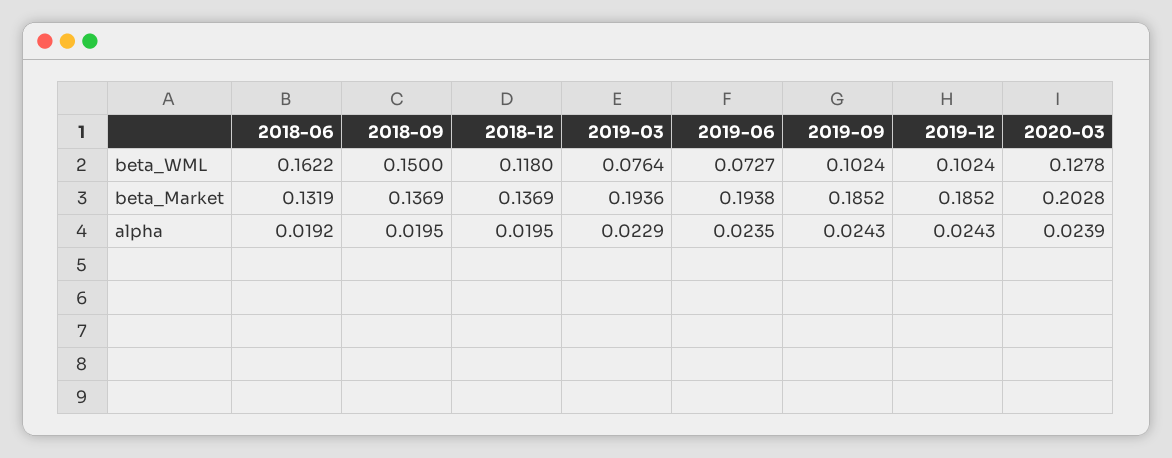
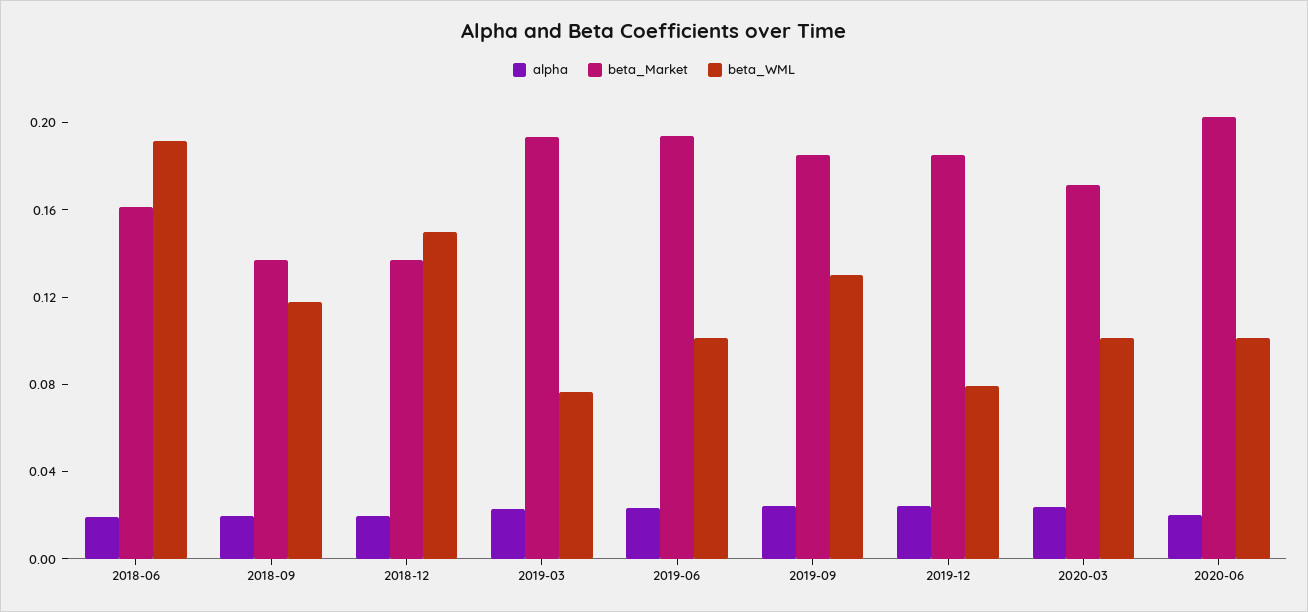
beta_WML, 2018-06: 0.1622 -> 0.19
beta_WML, 2018-09: 0.15 -> 0.12
beta_WML, 2018-12: 0.118 -> 0.15
beta_WML, 2019-06: 0.0727 -> 0.1
beta_WML, 2019-09: 0.1024 -> 0.13
beta_WML, 2019-12: 0.1024 -> 0.08
beta_WML, 2020-03: 0.1278 -> 0.1
beta_Market, 2018-06: 0.1319 -> 0.16
beta_Market, 2020-03: 0.2028 -> 0.17
alpha, 2020-06: none -> 0.02
beta_Market, 2020-06: none -> 0.2
beta_WML, 2020-06: none -> 0.1

